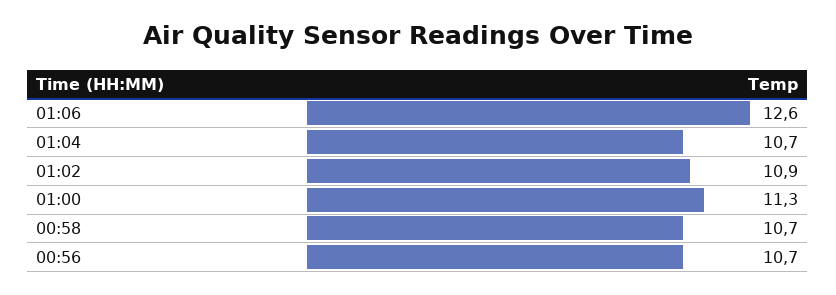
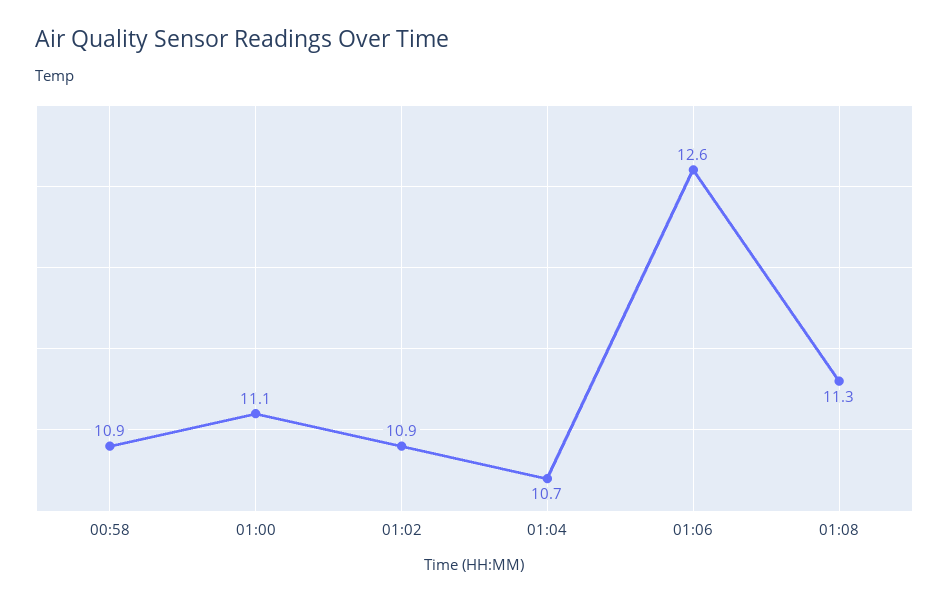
01:00: 11.3 -> 11.1
00:58: 10.7 -> 10.9
00:56: 10.7 -> none
01:08: none -> 11.3

